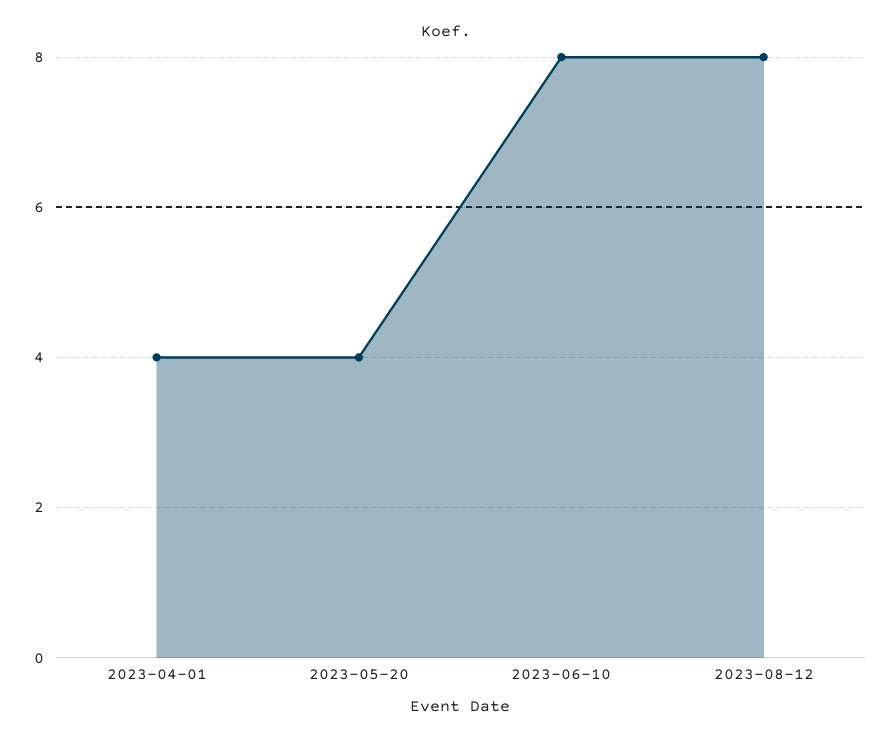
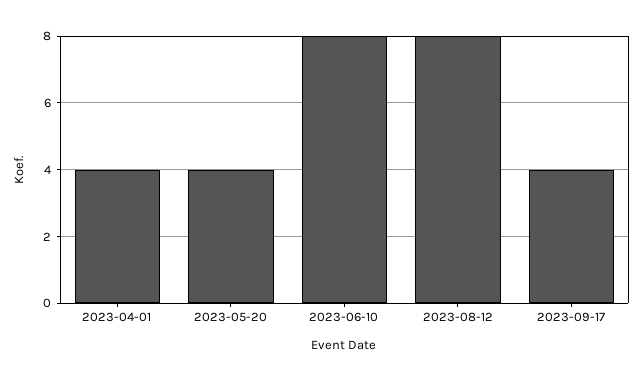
2023-09-17: none -> 4

